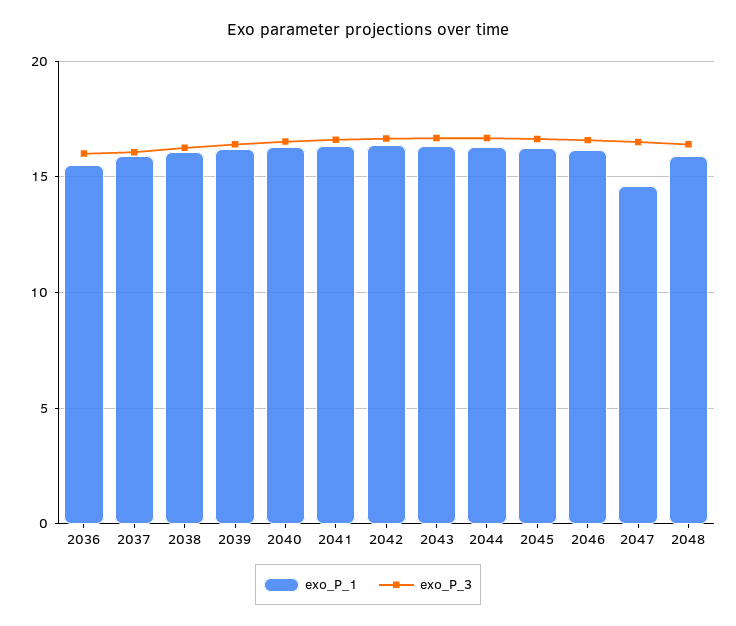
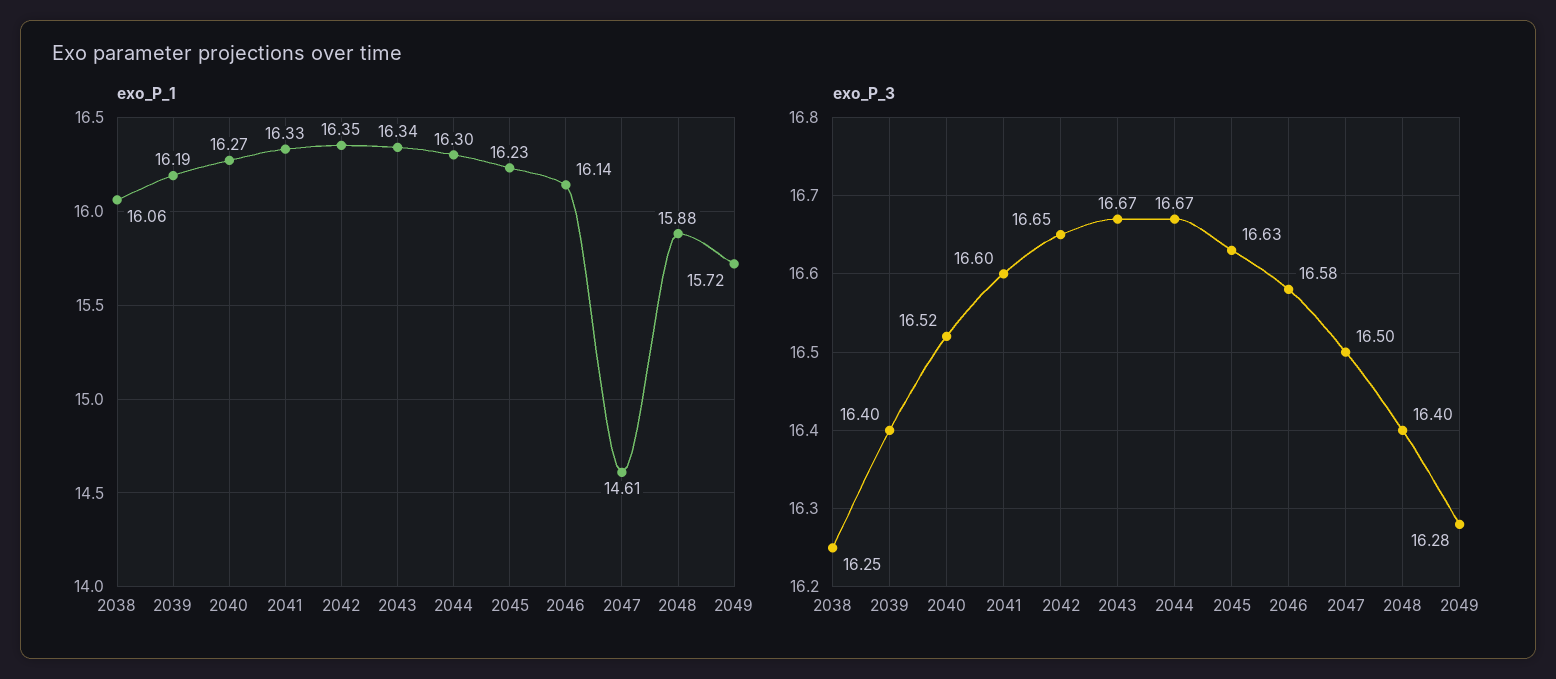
exo_P_1, 2036: 15.5 -> none
exo_P_3, 2036: 16 -> none
exo_P_1, 2037: 16 -> none
exo_P_3, 2037: 16 -> none
exo_P_1, 2049: none -> 15.72
exo_P_3, 2049: none -> 16.28

